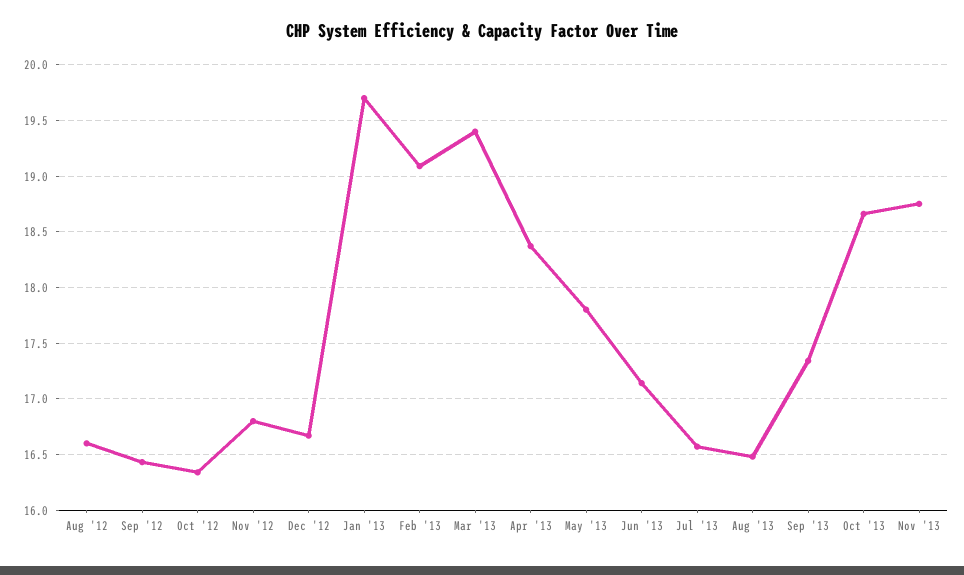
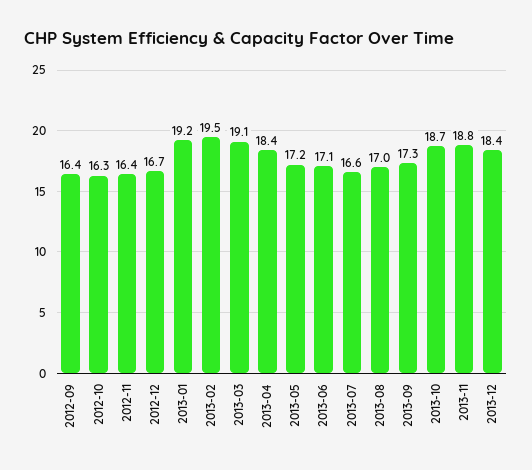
Aug '12: 16.6 -> none
Nov '12: 16.8 -> 16.4
Jan '13: 19.7 -> 19.2
Feb '13: 19.1 -> 19.5
Mar '13: 19.4 -> 19.1
May '13: 17.8 -> 17.2
Aug '13: 16.5 -> 17
2013-12: none -> 18.4

